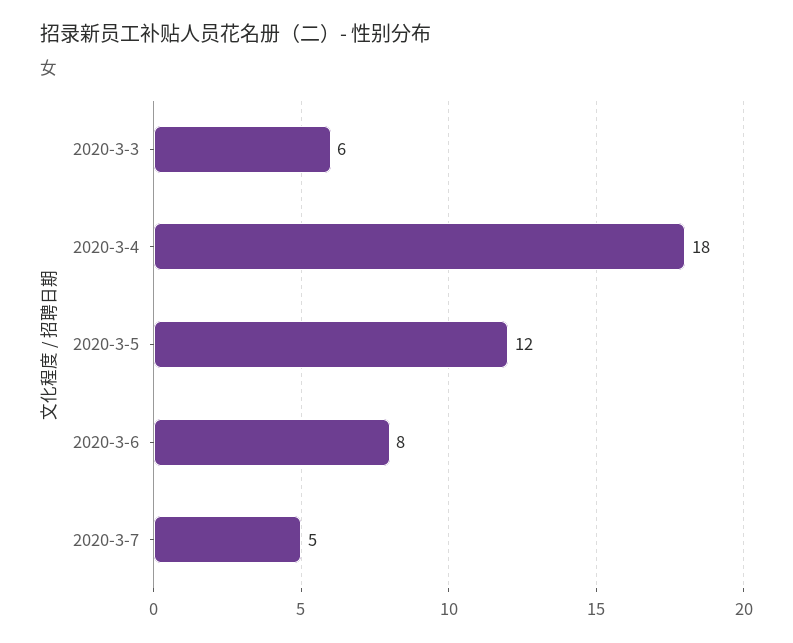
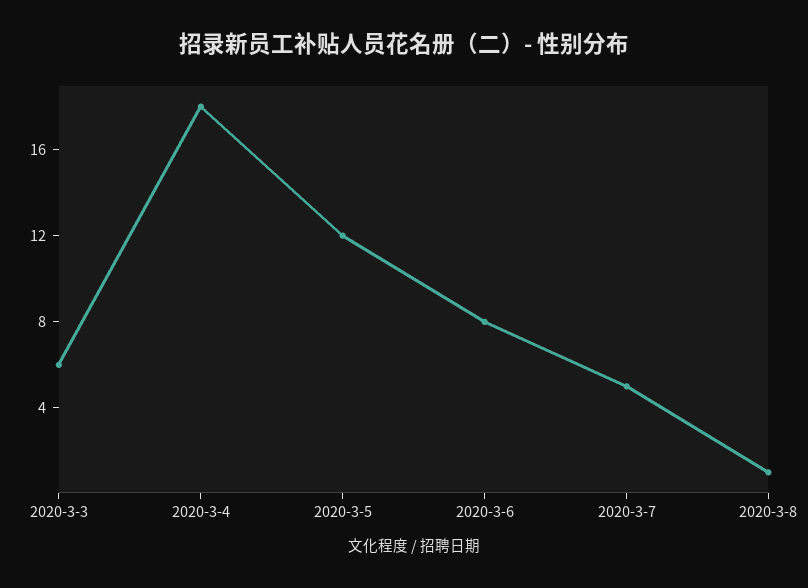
2020-3-8: none -> 1

